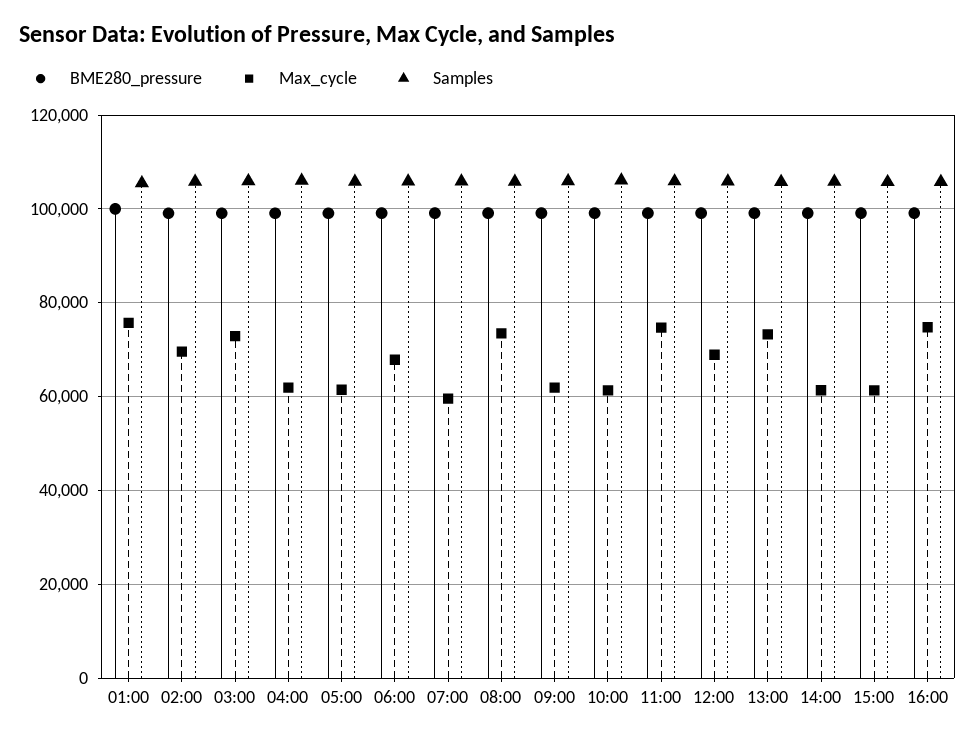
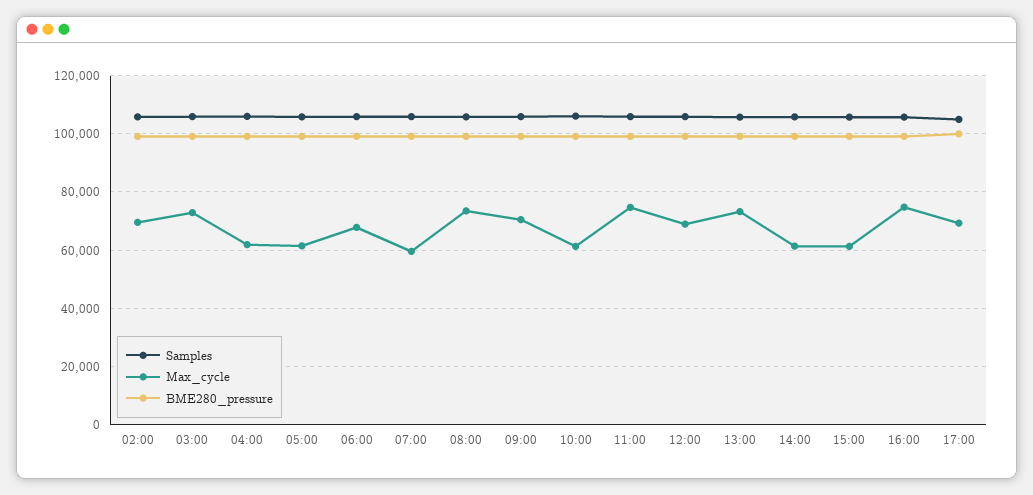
BME280_pressure, 01:00: 100000 -> none
Max_cycle, 01:00: 76000 -> none
Samples, 01:00: 106000 -> none
Max_cycle, 09:00: 62000 -> 70000
Samples, 17:00: none -> 105000
Max_cycle, 17:00: none -> 70000
BME280_pressure, 17:00: none -> 100000

